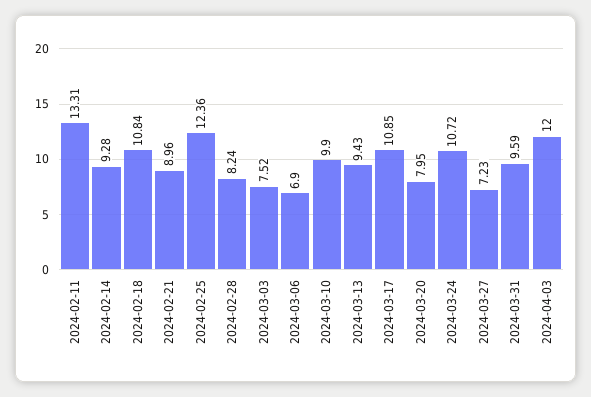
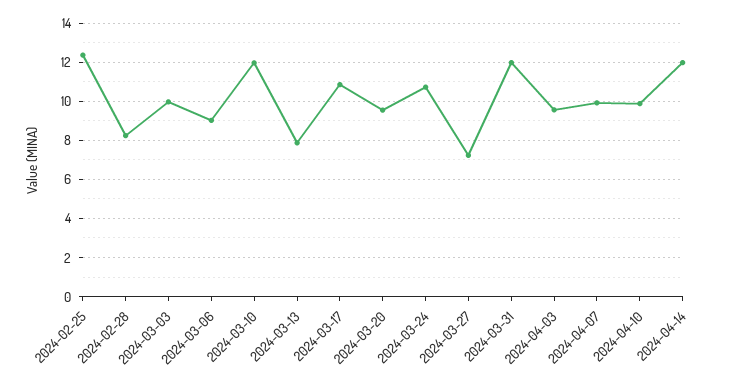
2024-02-11: 13.31 -> none
2024-02-14: 9.28 -> none
2024-02-18: 10.84 -> none
2024-02-21: 8.96 -> none
2024-03-03: 7.52 -> 10
2024-03-06: 6.9 -> 9
2024-03-10: 9.9 -> 12
2024-03-13: 9.43 -> 8
2024-03-20: 7.95 -> 9.5
2024-03-31: 9.59 -> 12
2024-04-03: 12 -> 9.5
2024-04-07: none -> 10
2024-04-10: none -> 10
2024-04-14: none -> 12

